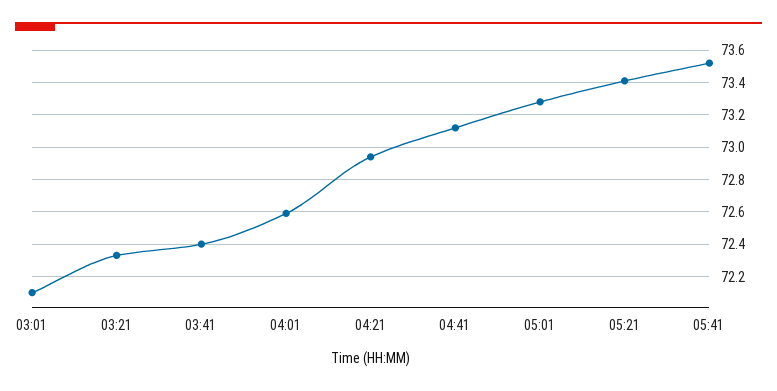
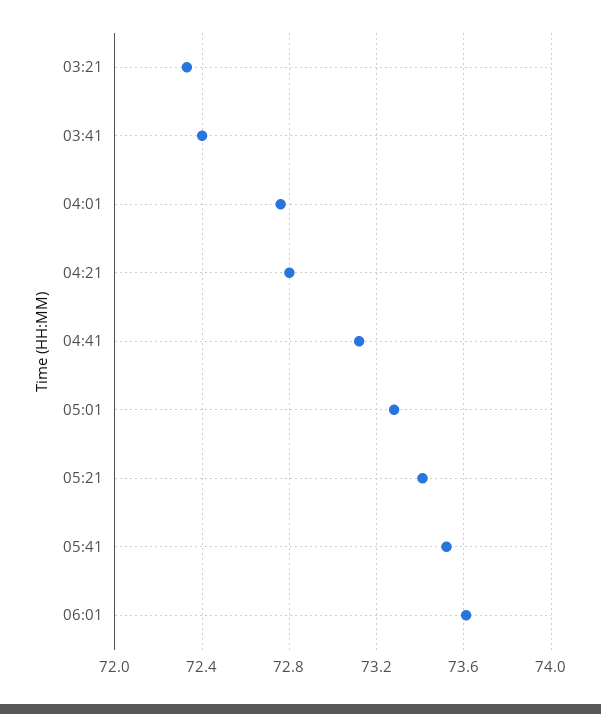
03:01: 72.1 -> none
04:01: 72.6 -> 72.75
04:21: 72.95 -> 72.8
06:01: none -> 73.6

